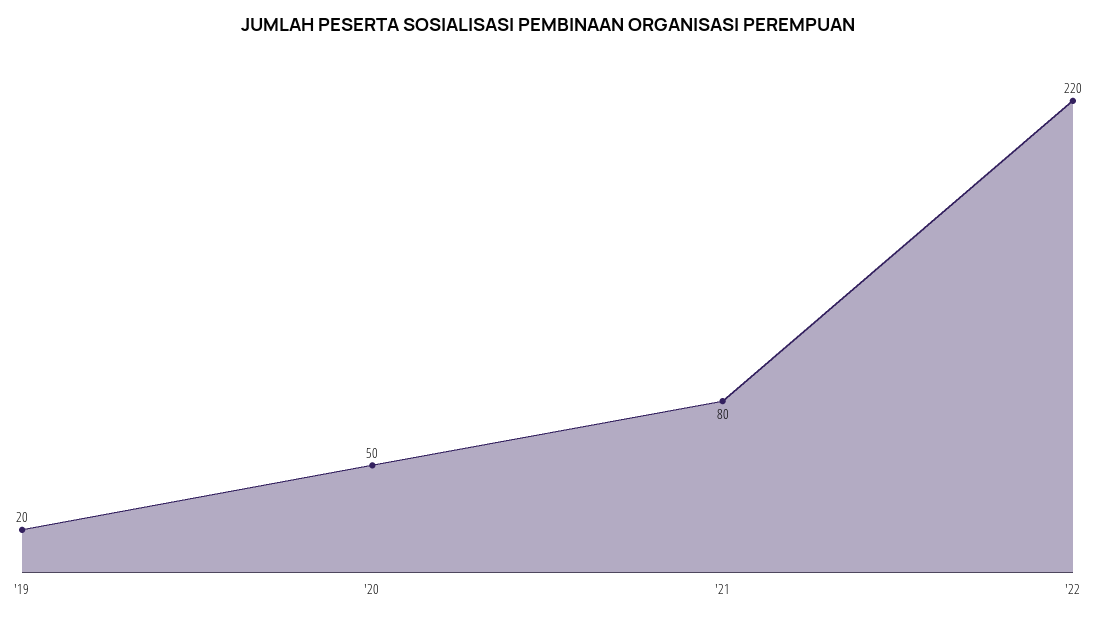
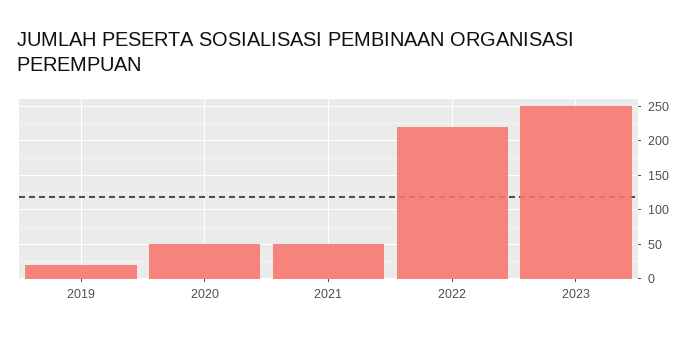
'21: 80 -> 50
2023: none -> 250

